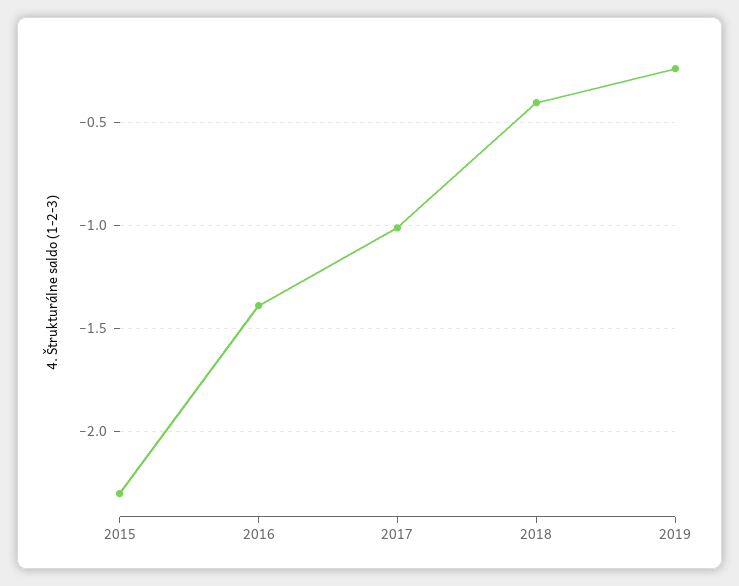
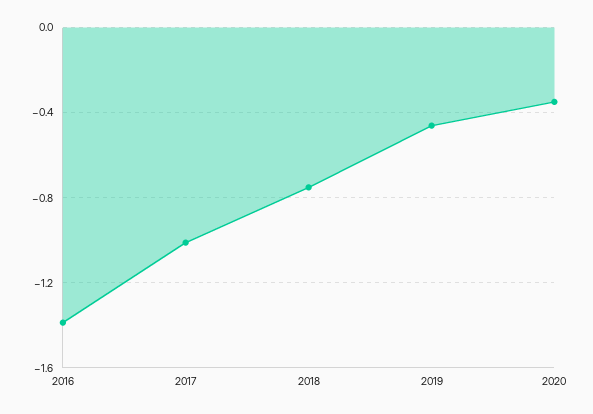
2015: -2.3 -> none
2018: -0.4 -> -0.75
2019: -0.25 -> -0.45
2020: none -> -0.35

